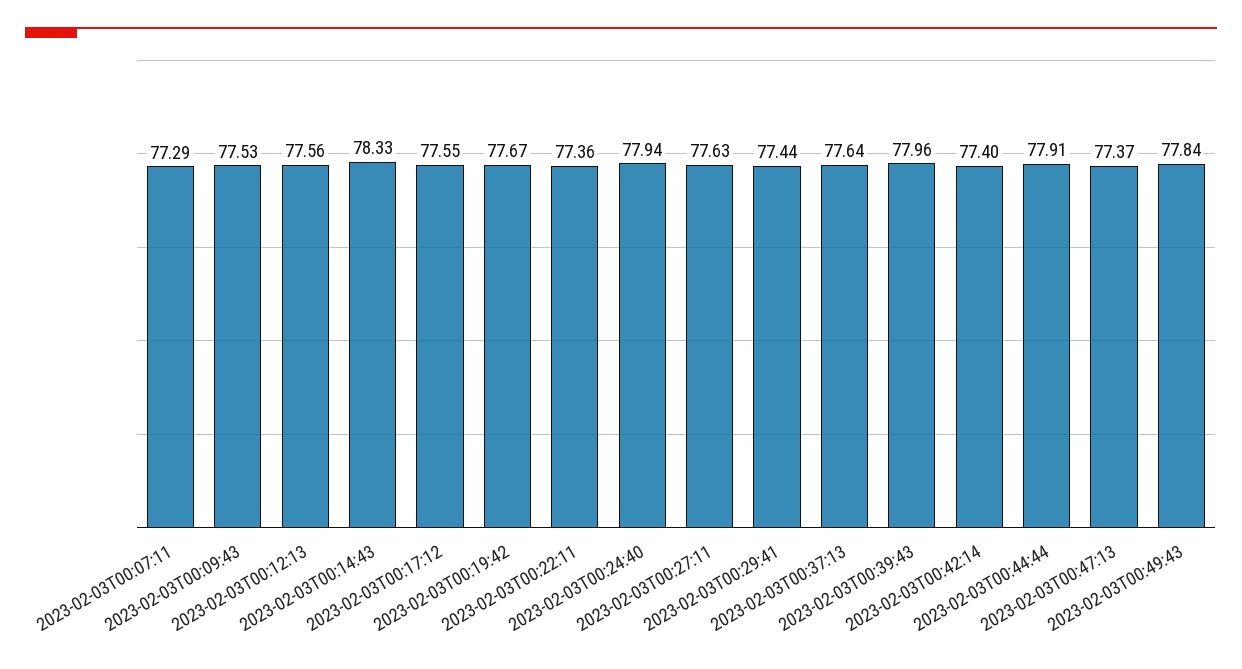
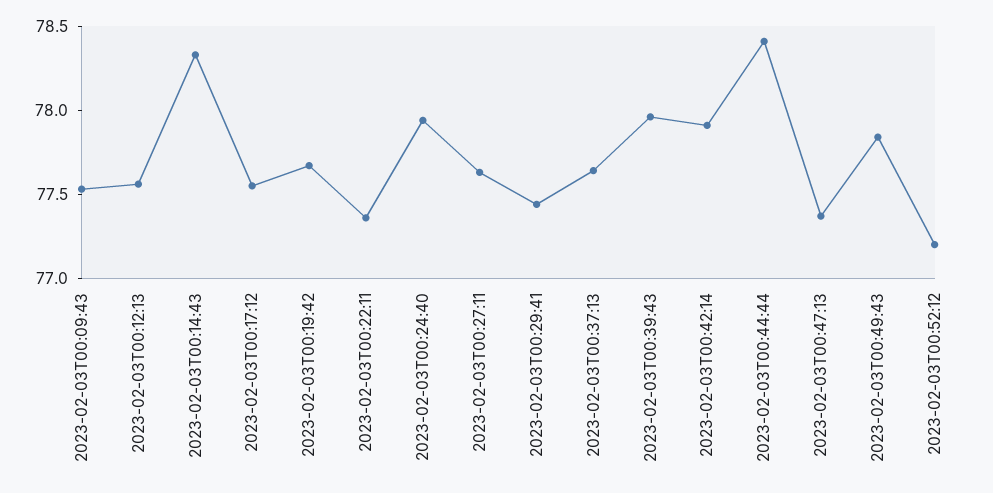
2023-02-03T00:07:11: 77.29 -> none
2023-02-03T00:42:14: 77.4 -> 77.9
2023-02-03T00:44:44: 77.91 -> 78.4
2023-02-03T00:52:12: none -> 77.2

